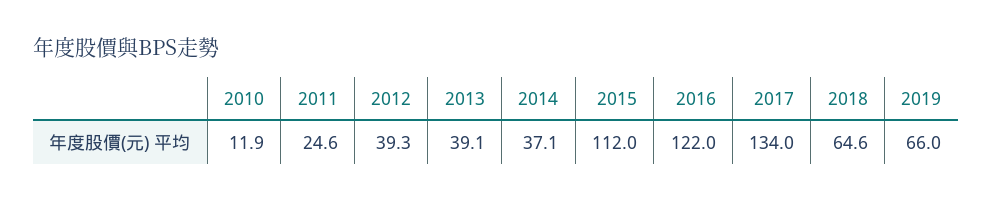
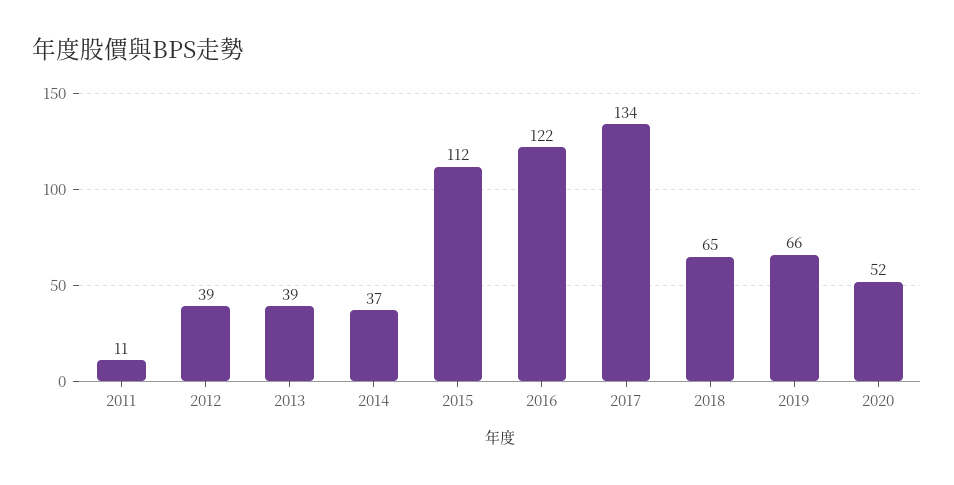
2010: 11.9 -> none
2011: 24.6 -> 11
2020: none -> 52

